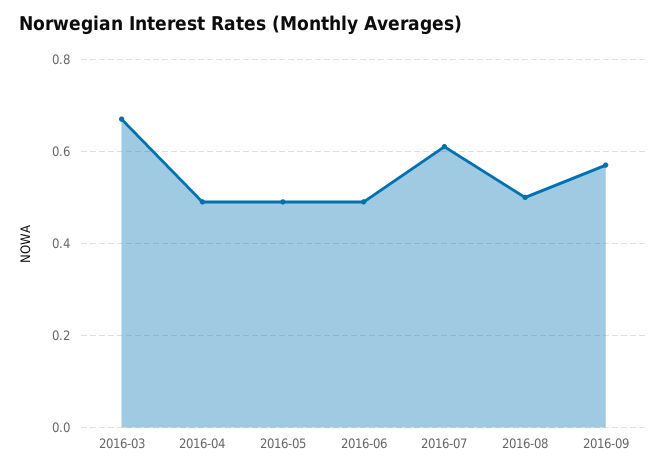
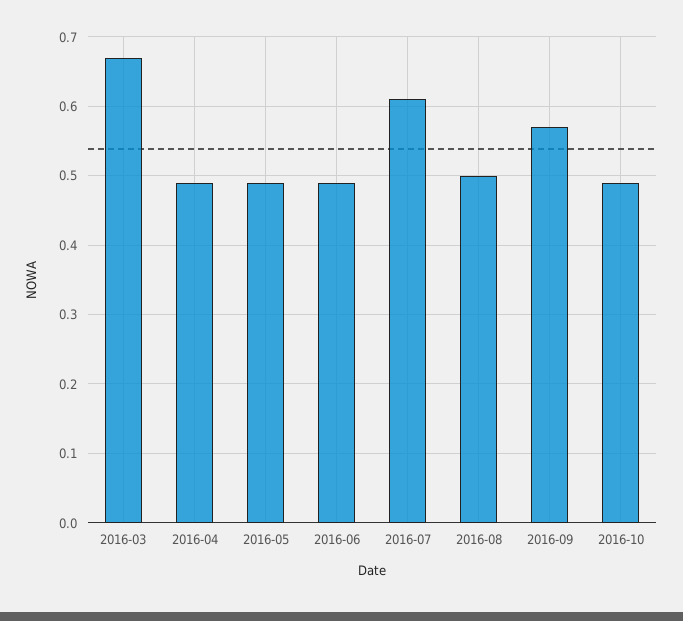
2016-10: none -> 0.49

